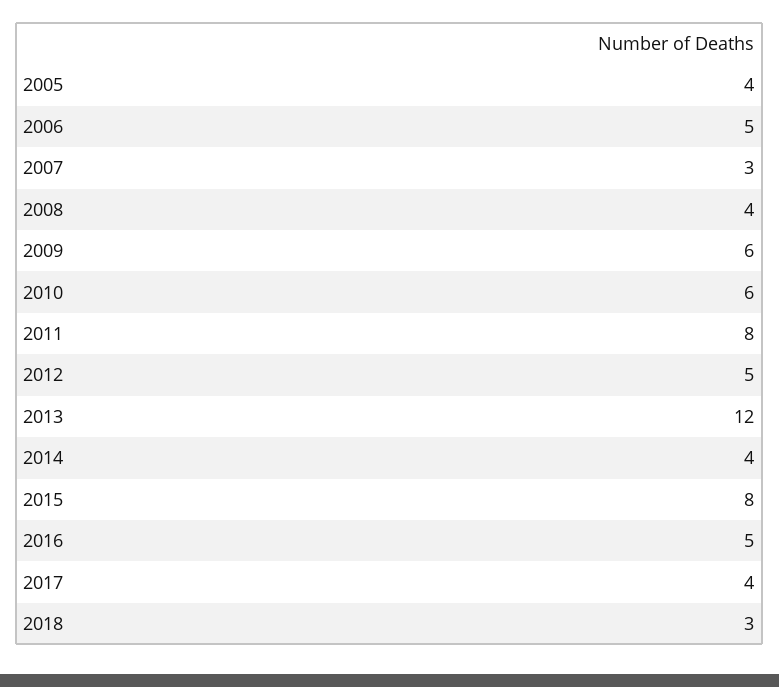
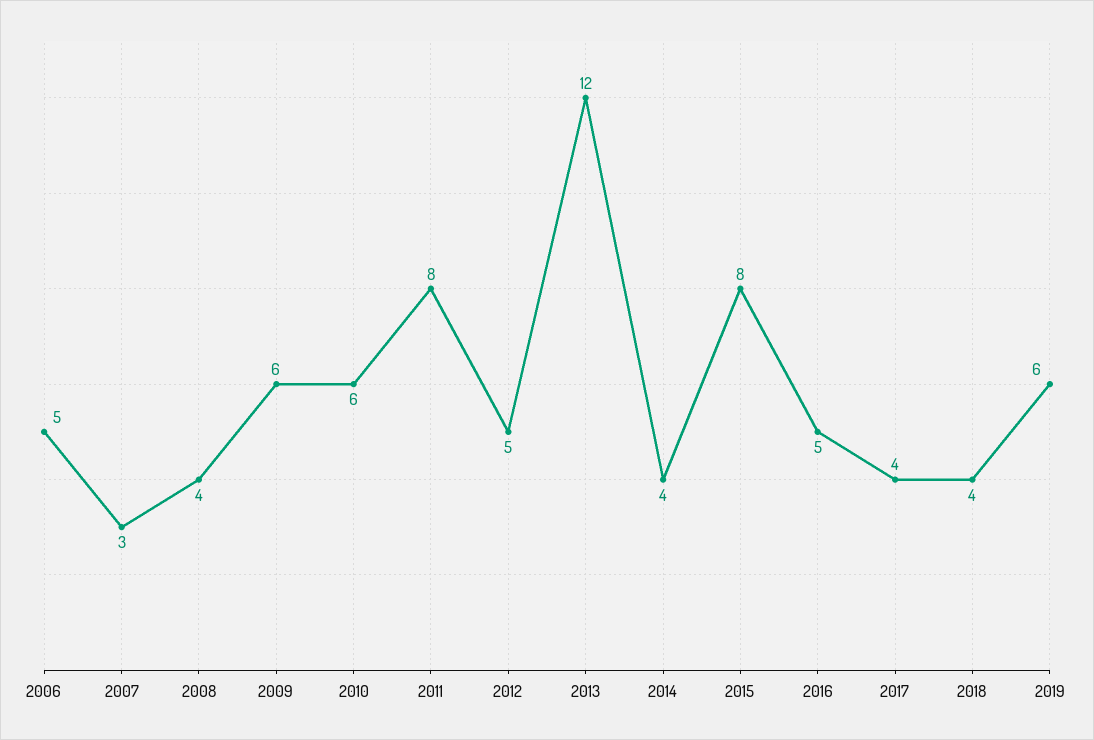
2005: 4 -> none
2018: 3 -> 4
2019: none -> 6

